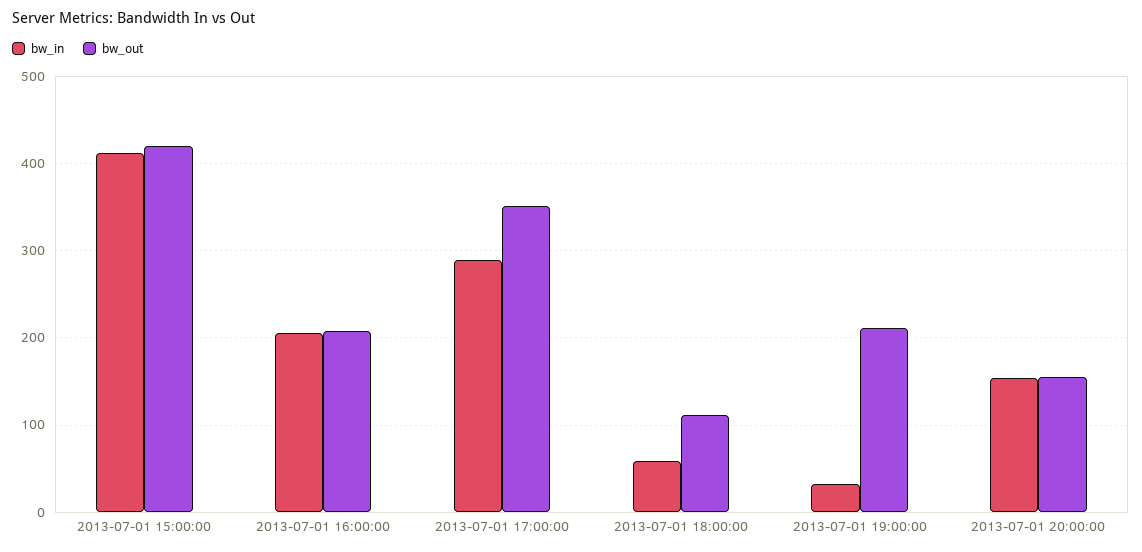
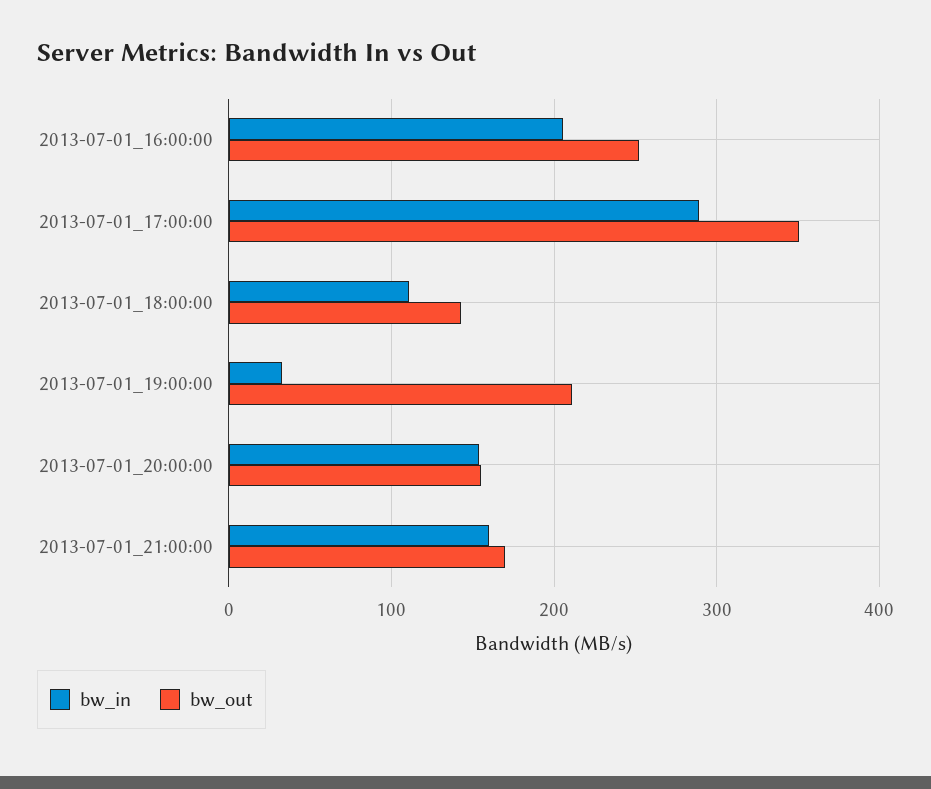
bw_in, 2013-07-01 15:00:00: 410 -> none
bw_out, 2013-07-01 15:00:00: 420 -> none
bw_out, 2013-07-01 16:00:00: 210 -> 250
bw_in, 2013-07-01 18:00:00: 60 -> 110
bw_out, 2013-07-01 18:00:00: 110 -> 140
bw_in, 2013-07-01_21:00:00: none -> 160
bw_out, 2013-07-01_21:00:00: none -> 170

